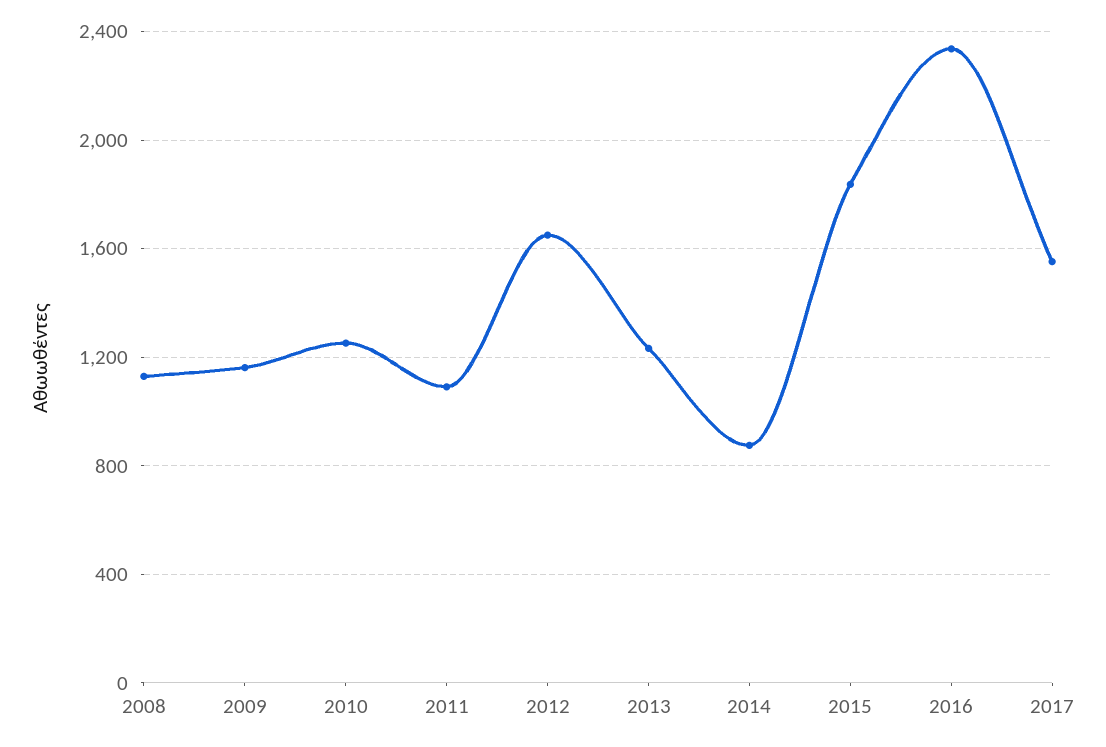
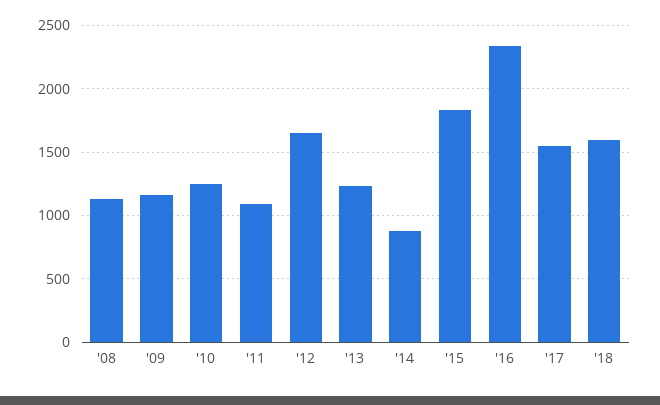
'18: none -> 1600

